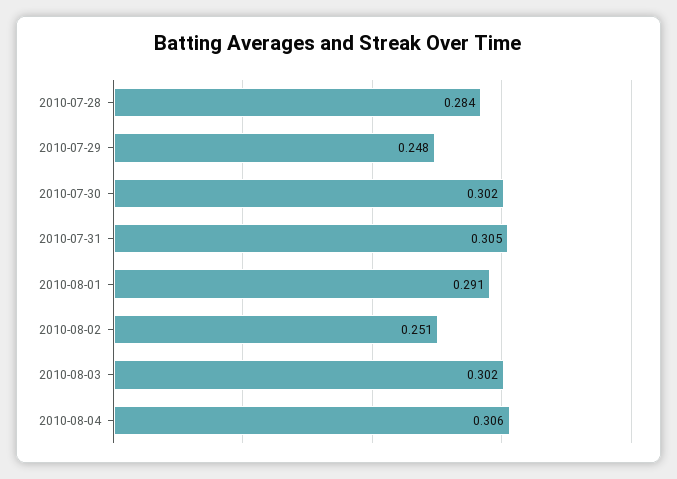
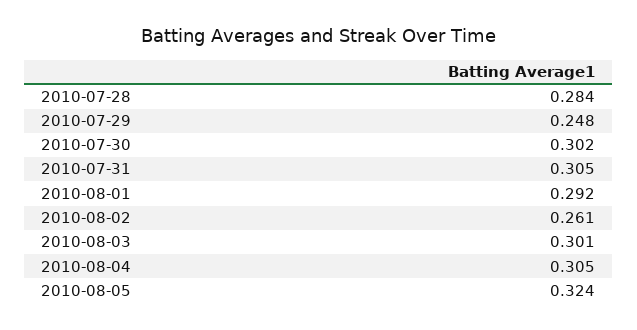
2010-08-01: 0.291 -> 0.292
2010-08-02: 0.251 -> 0.261
2010-08-03: 0.302 -> 0.301
2010-08-04: 0.306 -> 0.305
2010-08-05: none -> 0.324

